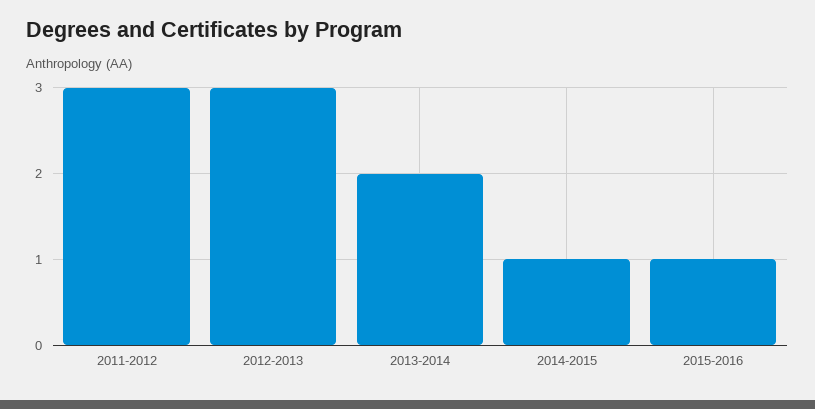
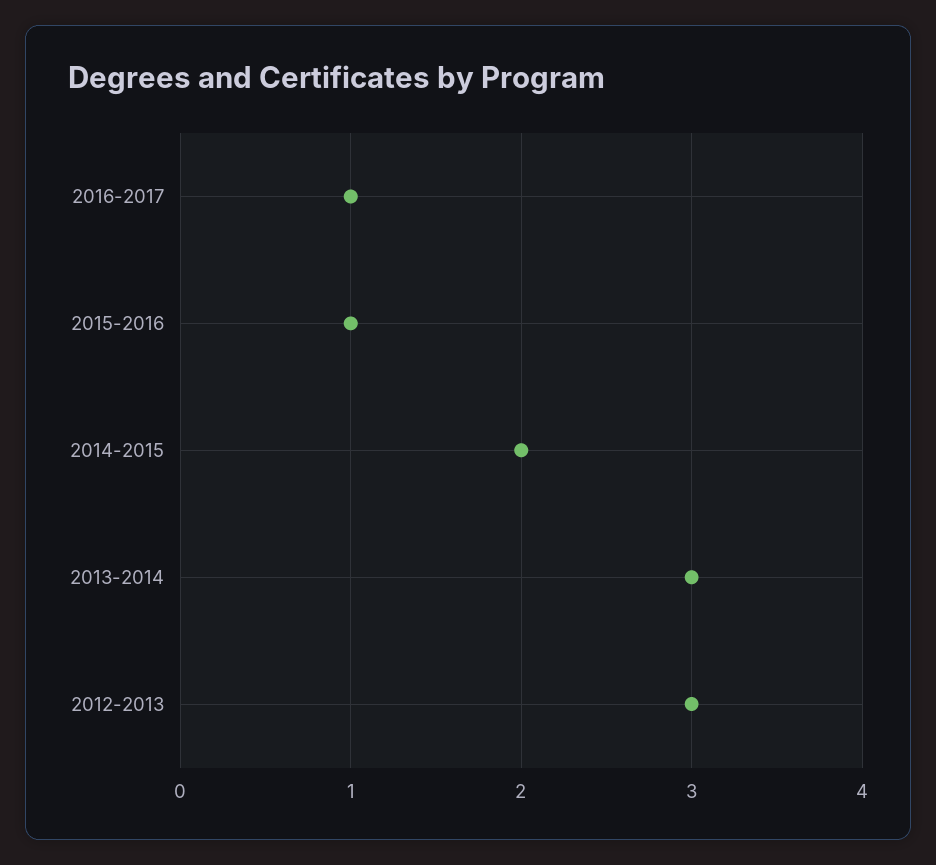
2011-2012: 3 -> none
2013-2014: 2 -> 3
2014-2015: 1 -> 2
2016-2017: none -> 1

